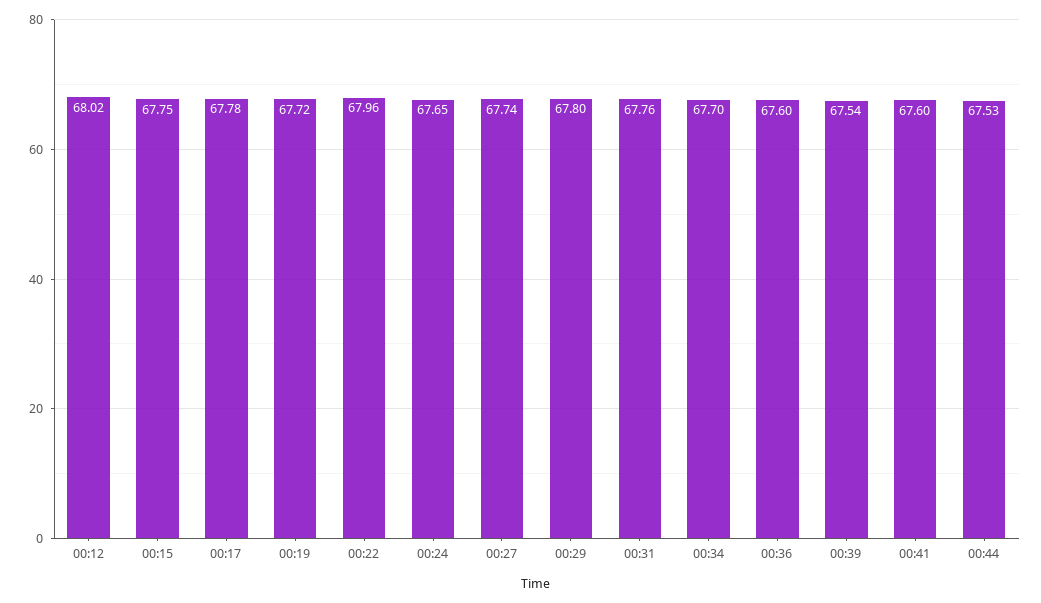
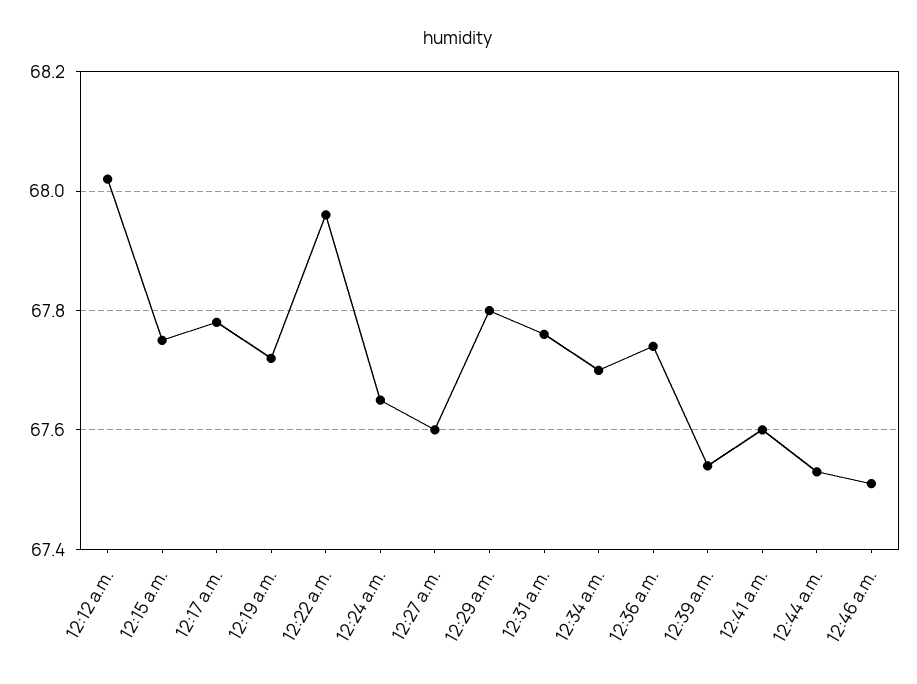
00:27: 67.74 -> 67.6
00:36: 67.6 -> 67.75
12:46 a.m.: none -> 67.5

